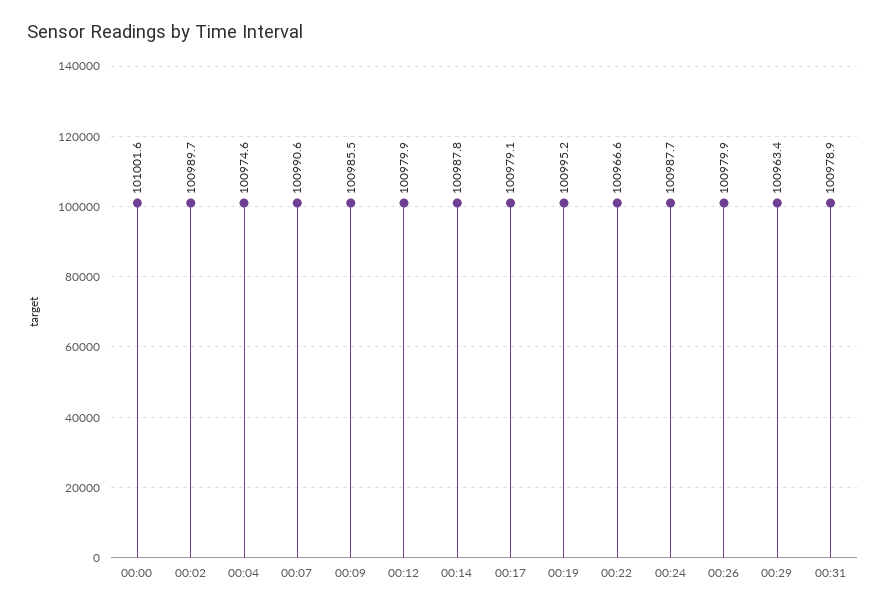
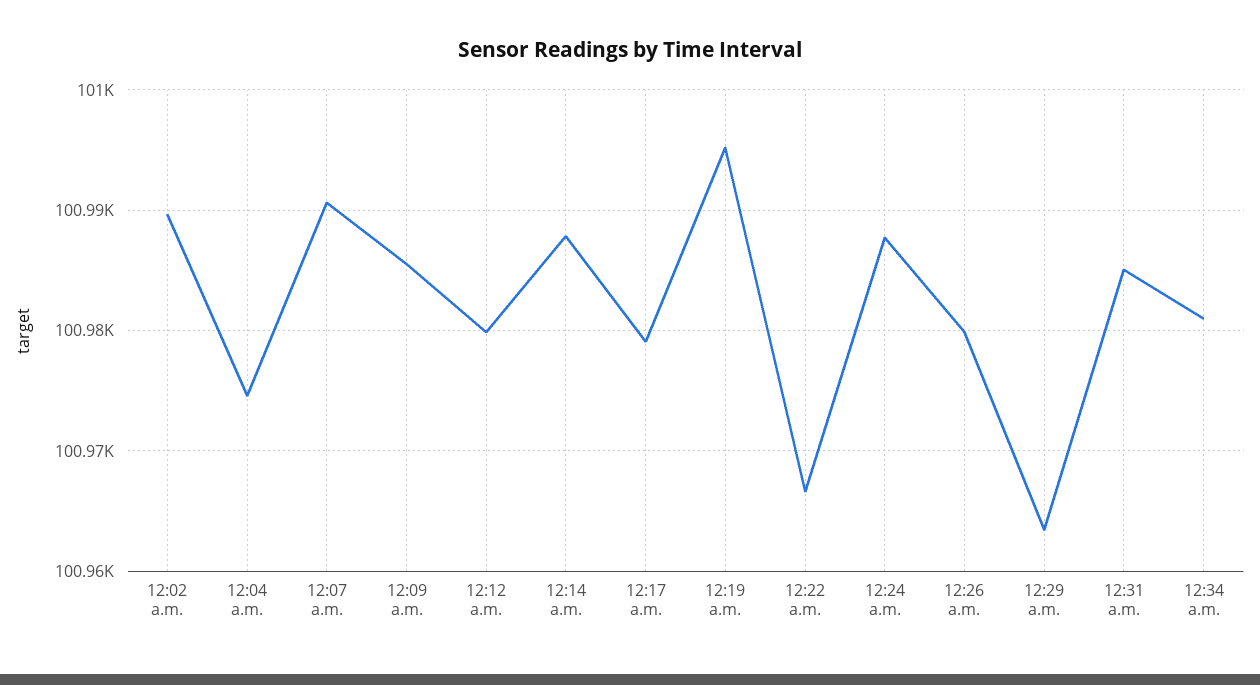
00:00: 101001.6 -> none
00:31: 100978.9 -> 100985
12:34 a.m.: none -> 100981

